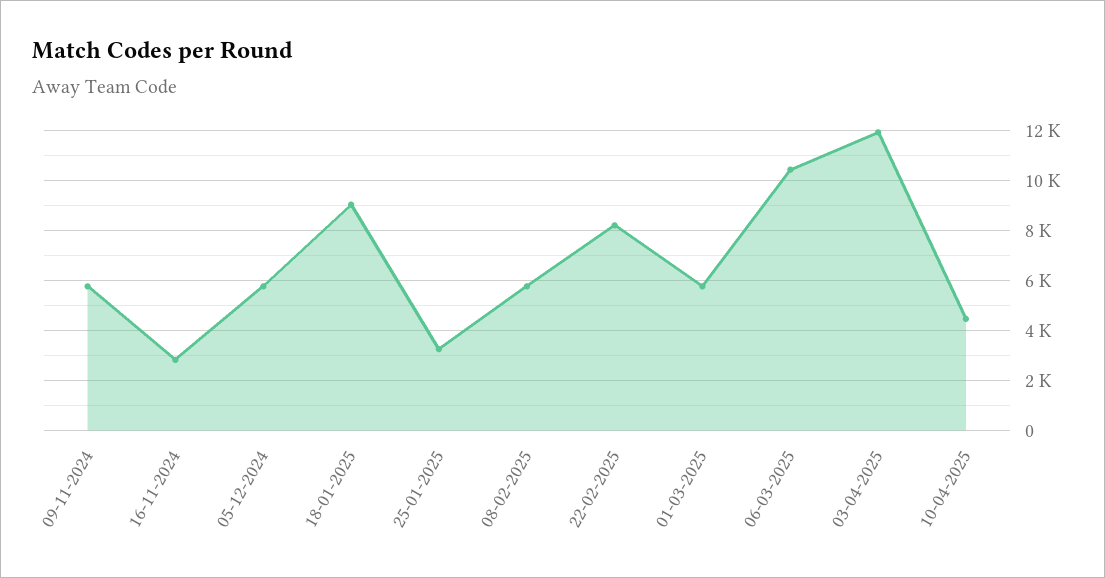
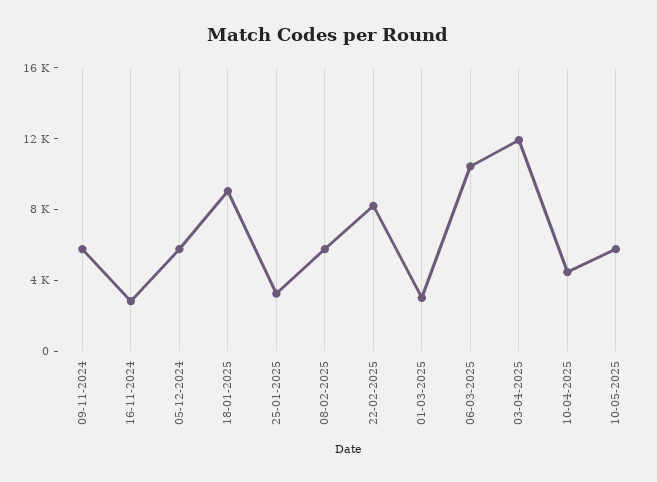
01-03-2025: 5750 -> 3000
10-05-2025: none -> 6000

